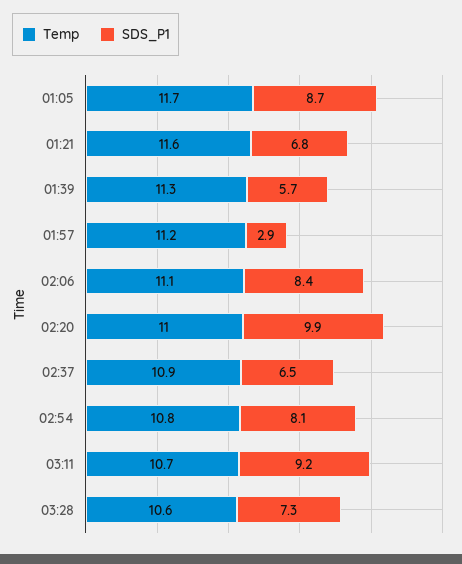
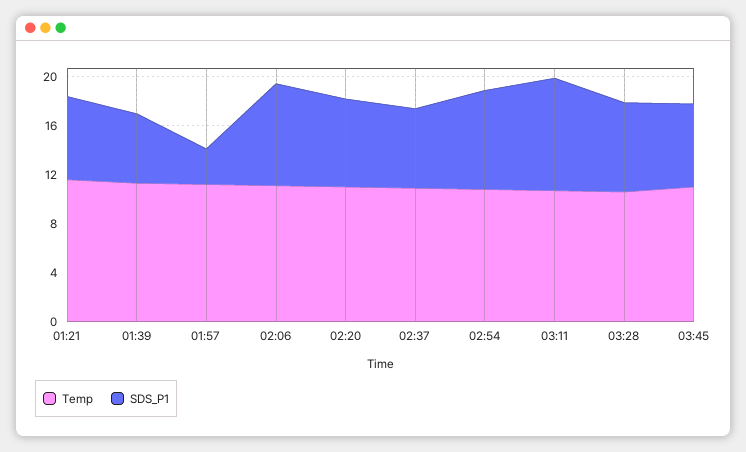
Temp, 01:05: 11.7 -> none
SDS_P1, 01:05: 8.7 -> none
SDS_P1, 02:20: 9.9 -> 7
Temp, 03:45: none -> 11
SDS_P1, 03:45: none -> 7

